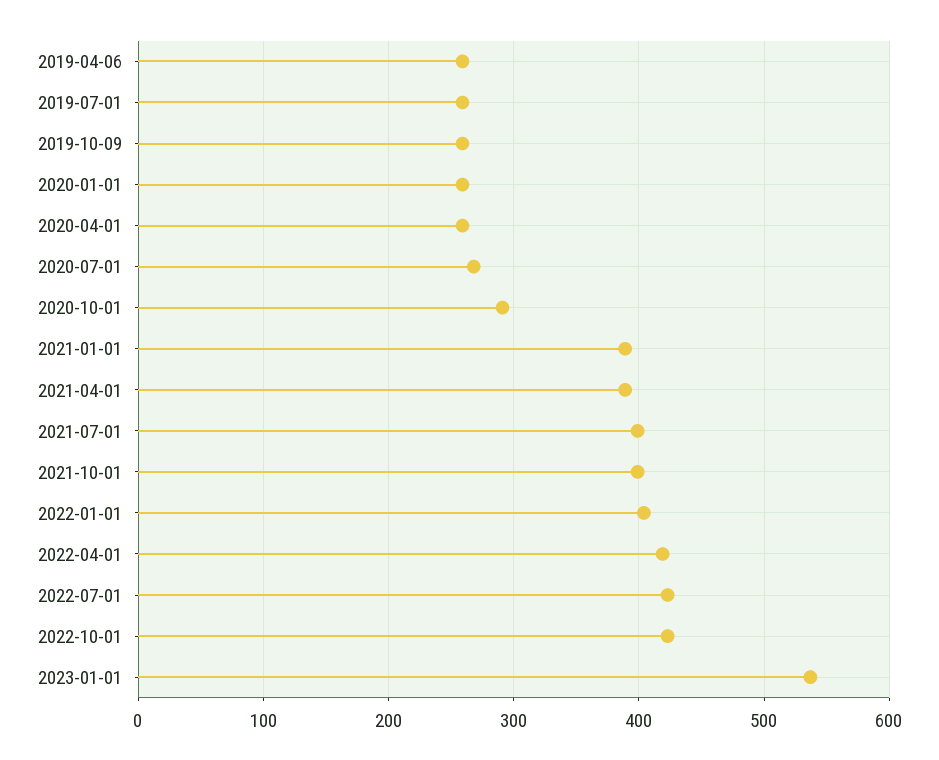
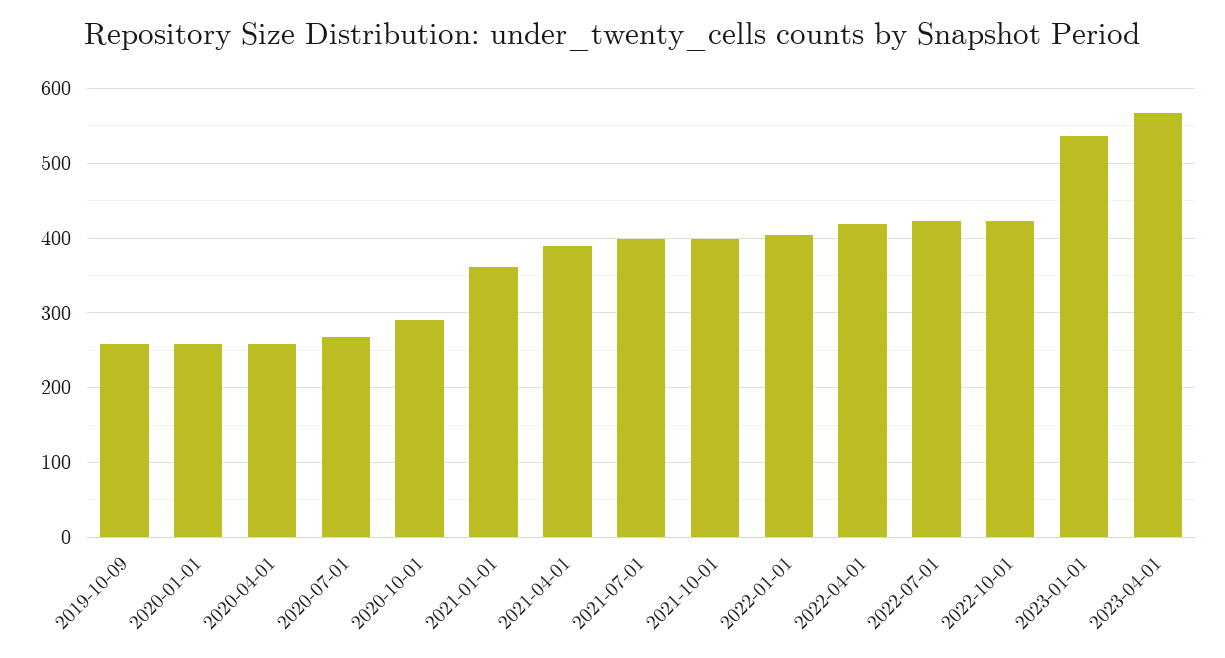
2019-04-06: 260 -> none
2019-07-01: 260 -> none
2021-01-01: 390 -> 360
2023-04-01: none -> 570

